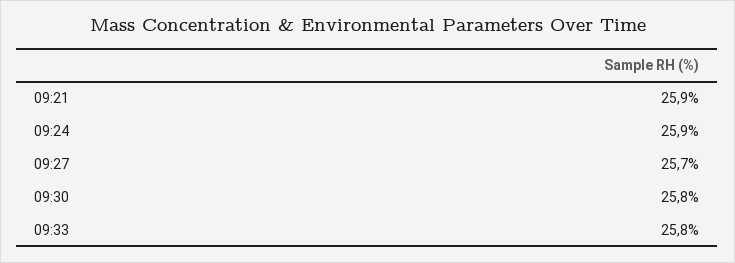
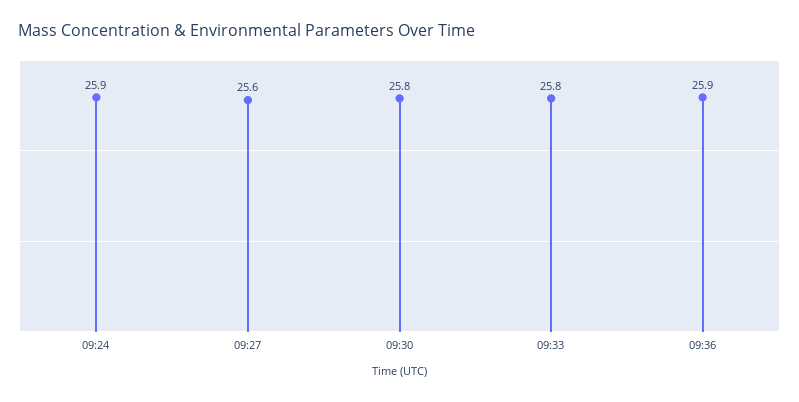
09:21: 25.9 -> none
09:27: 25.7 -> 25.6
09:36: none -> 25.9

